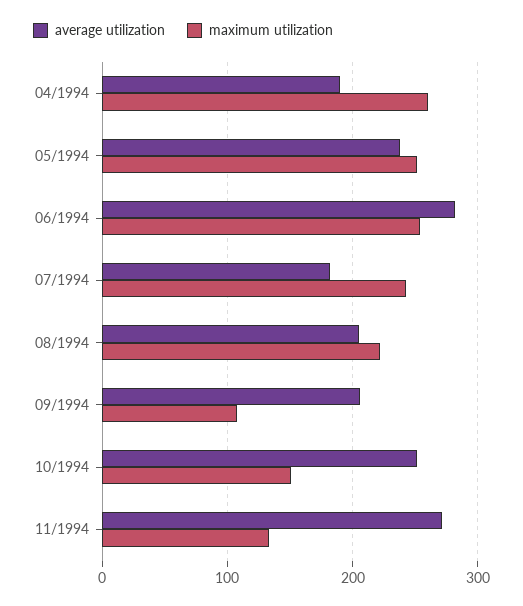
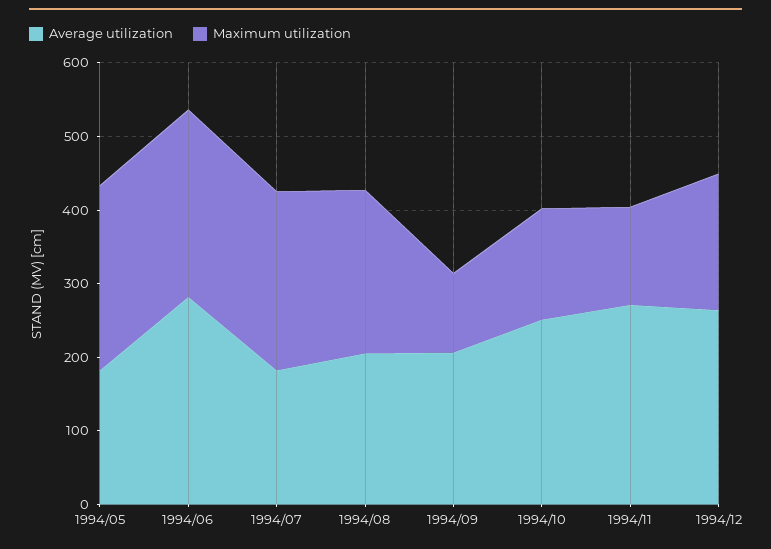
average utilization, 04/1994: 190 -> none
maximum utilization, 04/1994: 260 -> none
average utilization, 05/1994: 240 -> 180
average utilization, 1994/12: none -> 260
maximum utilization, 1994/12: none -> 180

